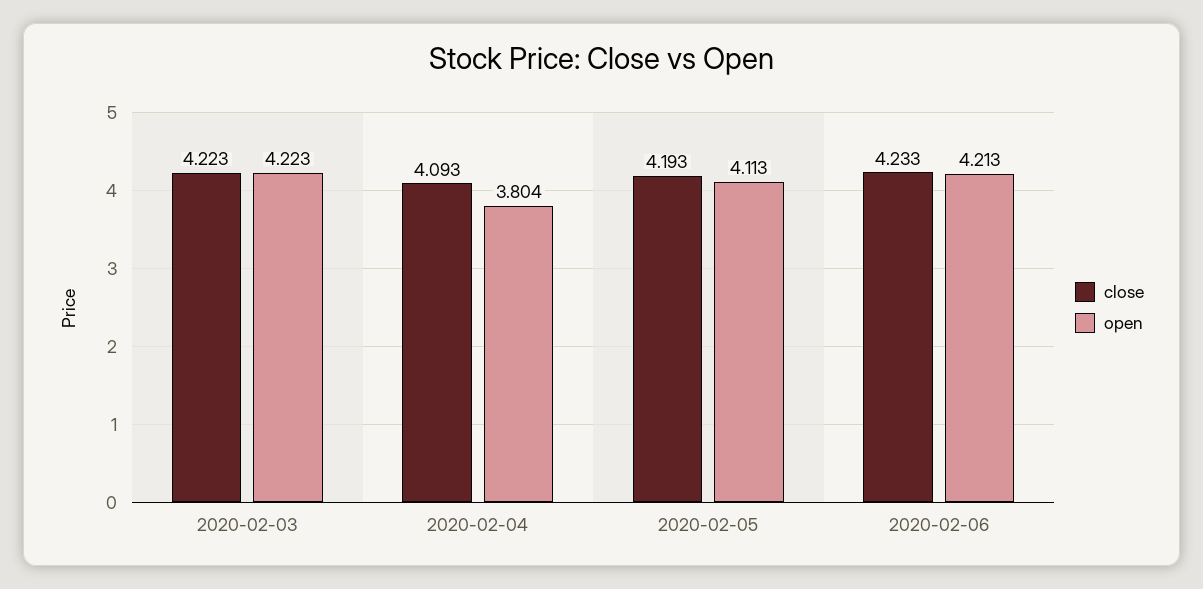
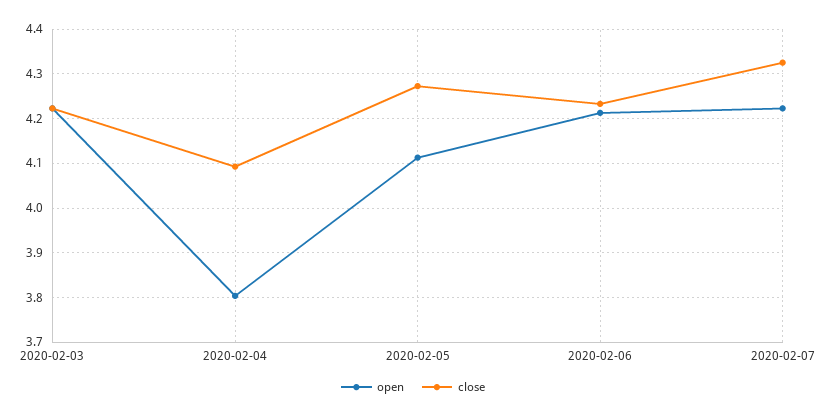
close, 2020-02-05: 4.193 -> 4.28
open, 2020-02-07: none -> 4.22
close, 2020-02-07: none -> 4.32

